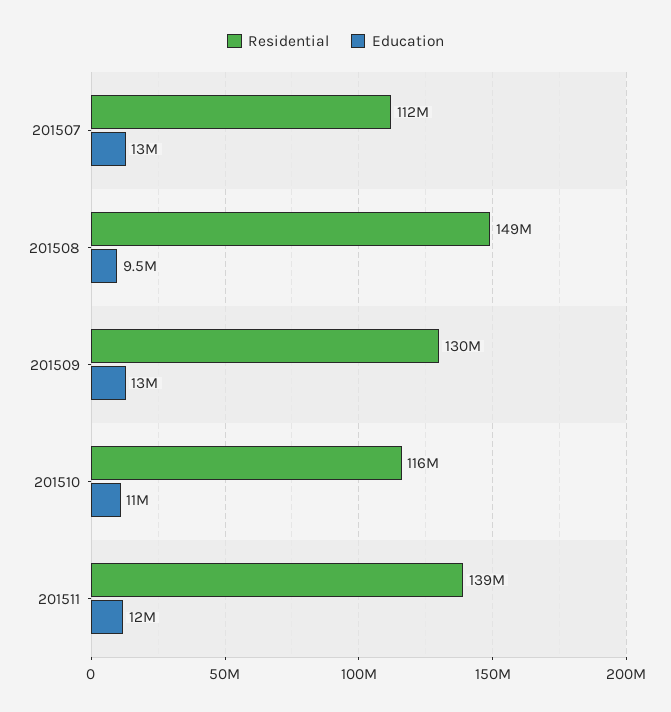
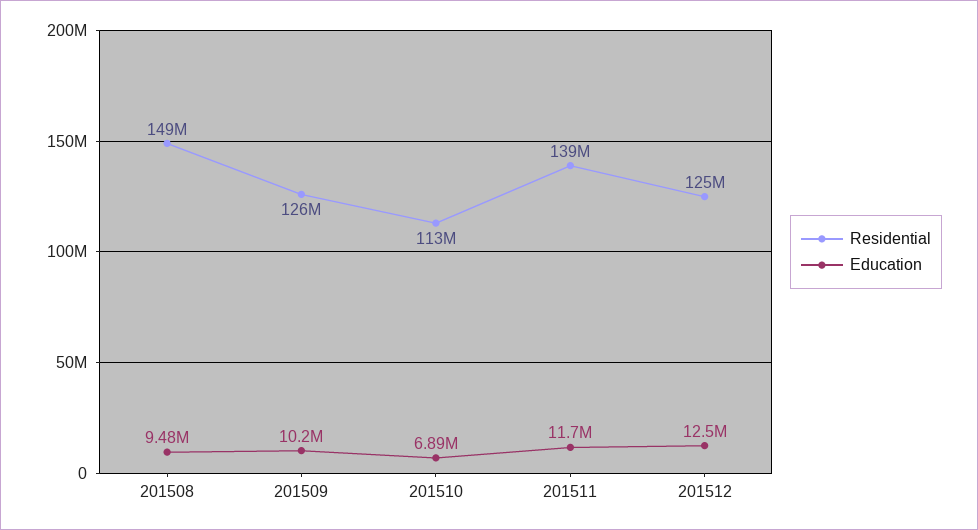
Residential, 201507: 112000000 -> none
Education, 201507: 13000000 -> none
Residential, 201509: 130000000 -> 126000000
Education, 201509: 13000000 -> 10200000
Residential, 201510: 116000000 -> 113000000
Education, 201510: 11000000 -> 6890000
Residential, 201512: none -> 125000000
Education, 201512: none -> 12500000

